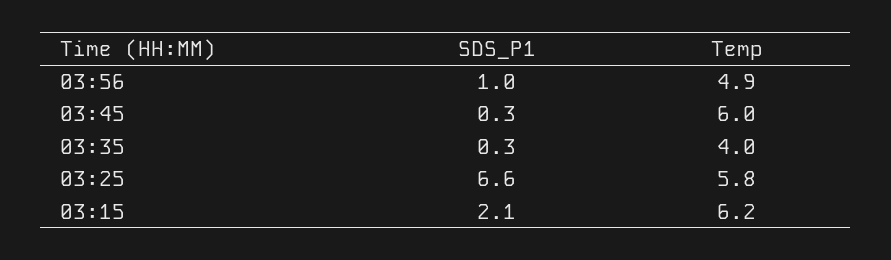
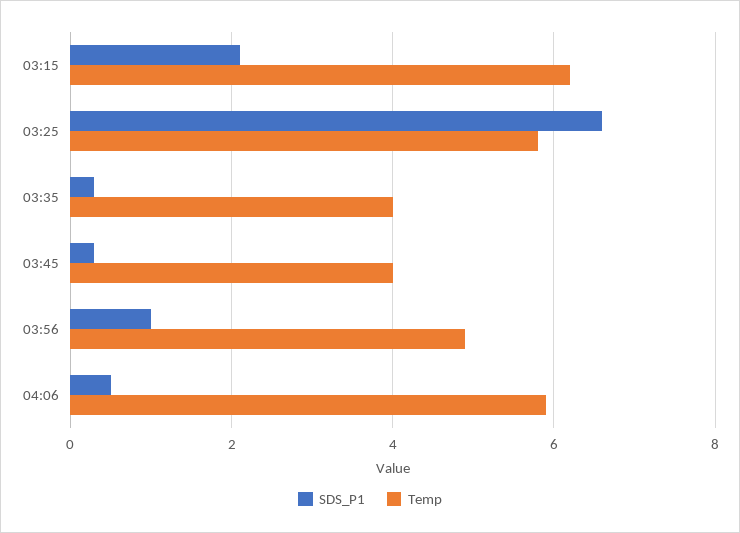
Temp, 03:45: 6 -> 4
SDS_P1, 04:06: none -> 0.5
Temp, 04:06: none -> 6

